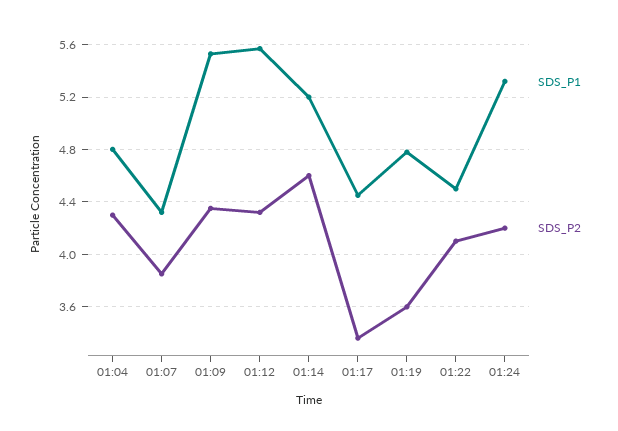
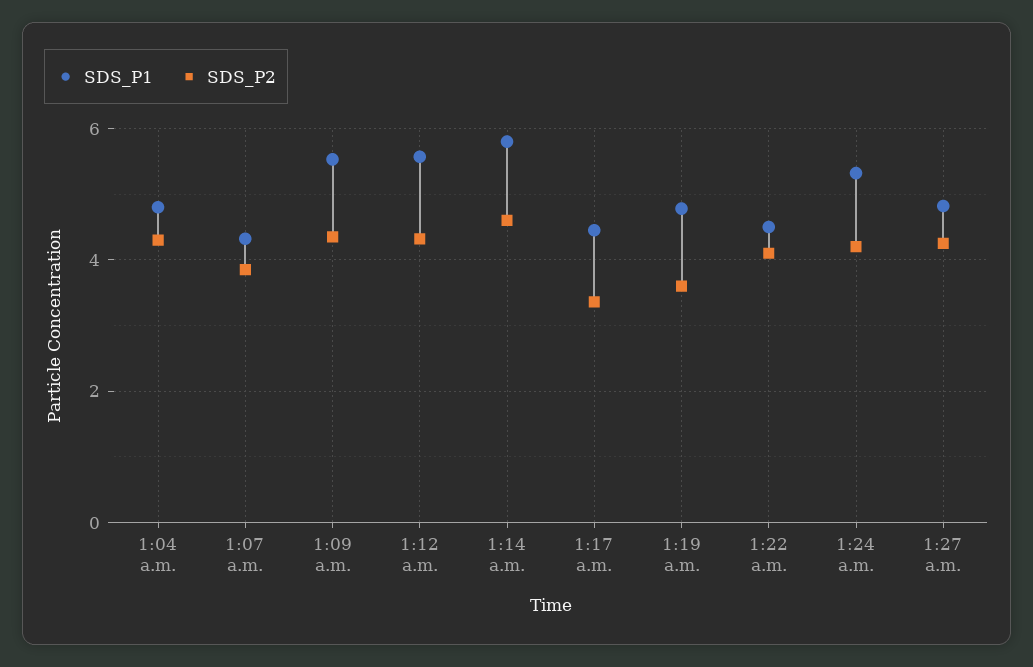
SDS_P1, 01:14: 5.2 -> 5.8
SDS_P1, 1:27 a.m.: none -> 4.8
SDS_P2, 1:27 a.m.: none -> 4.2

